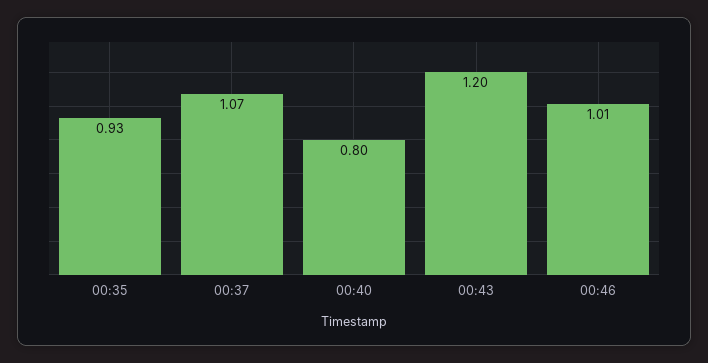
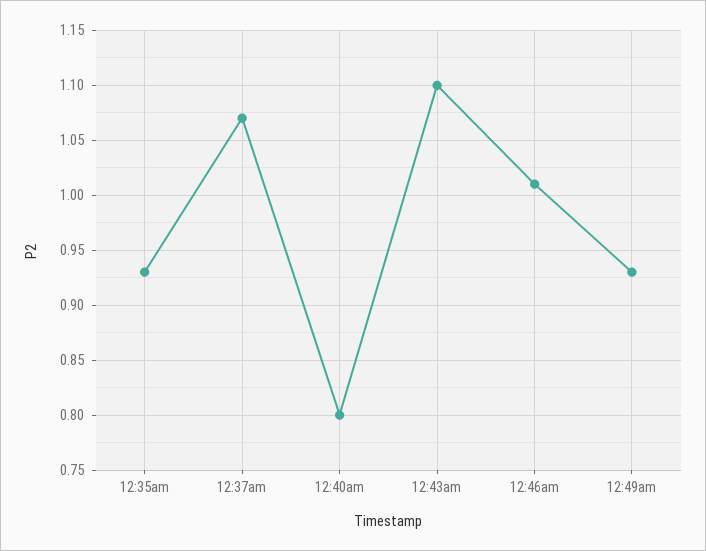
00:43: 1.2 -> 1.1
12:49am: none -> 0.93

